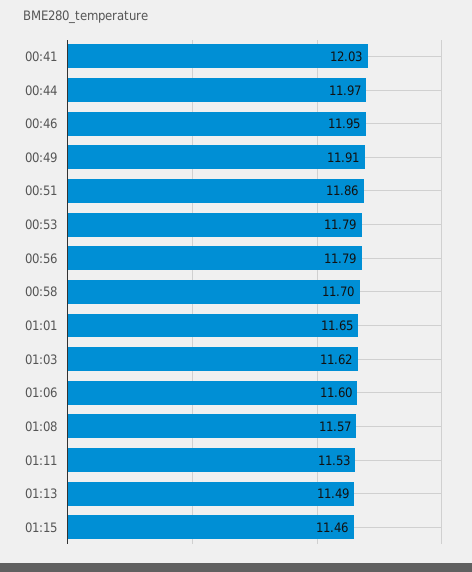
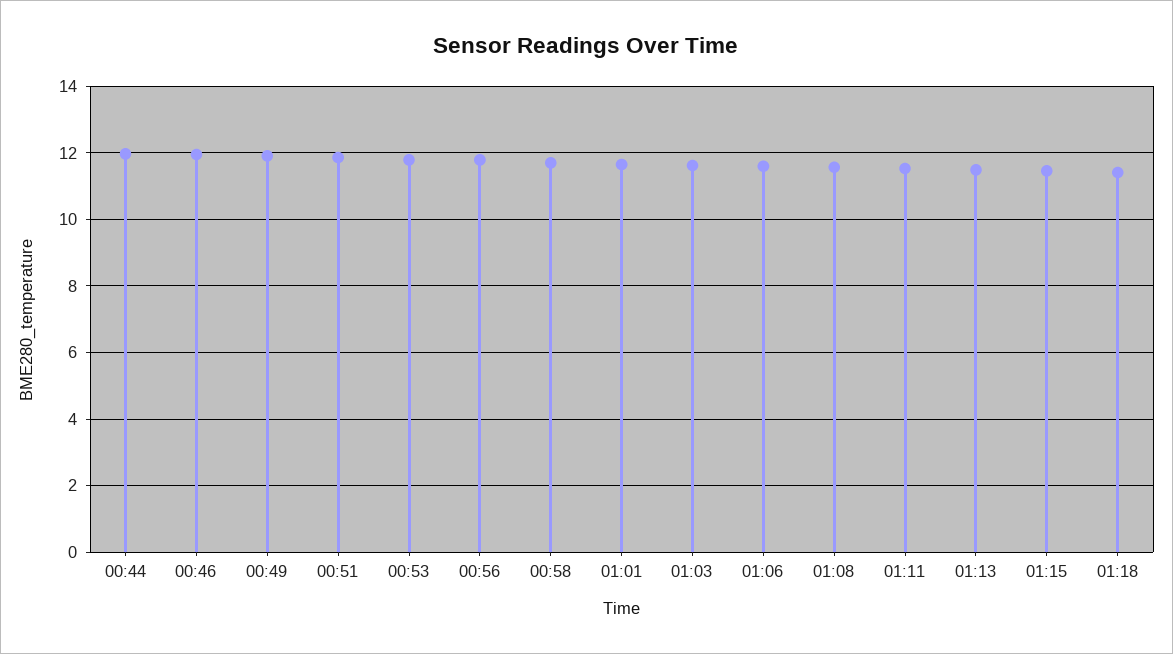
00:41: 12.03 -> none
01:18: none -> 11.4

